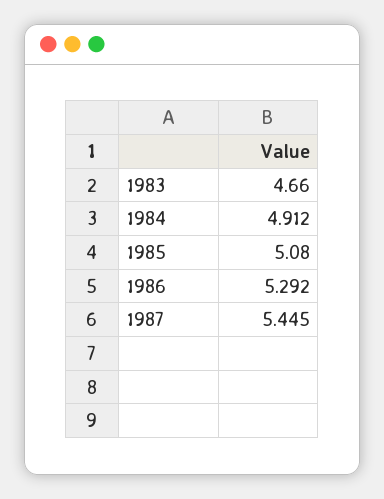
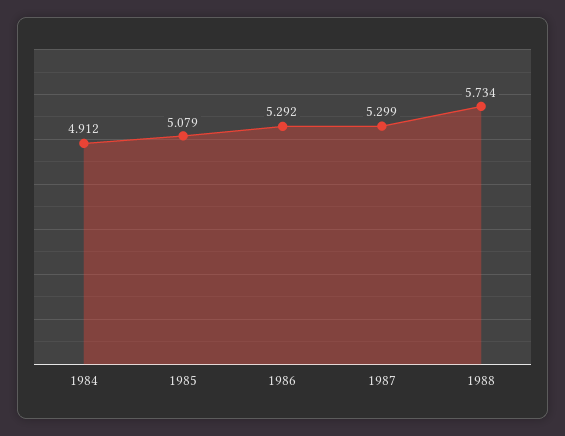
1983: 4.66 -> none
1985: 5.08 -> 5.079
1987: 5.445 -> 5.299
1988: none -> 5.734

